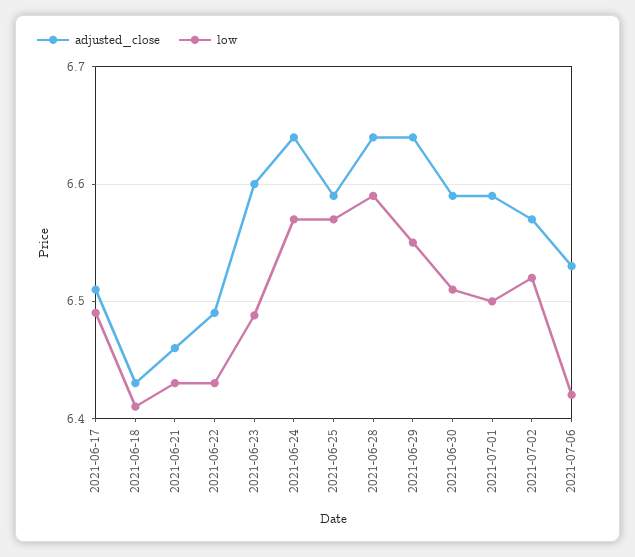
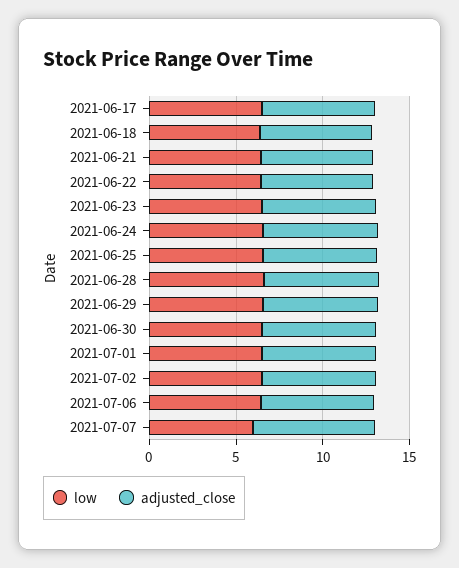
low, 2021-07-07: none -> 6
adjusted_close, 2021-07-07: none -> 7

